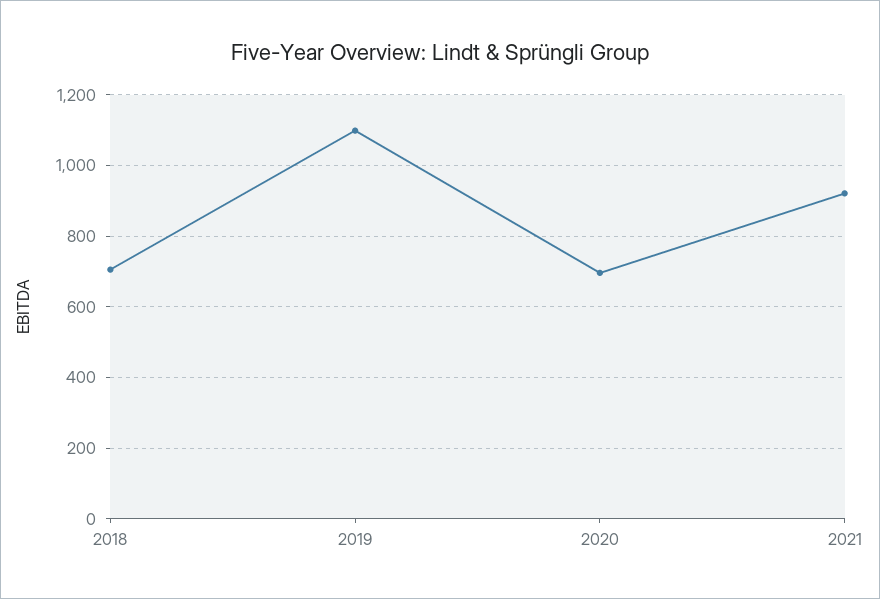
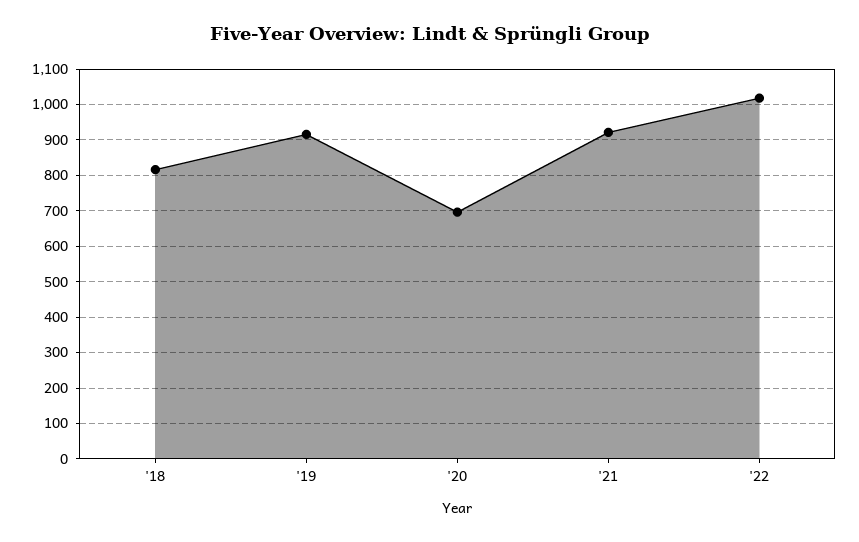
2018: 700 -> 820
2019: 1100 -> 920
'22: none -> 1020

